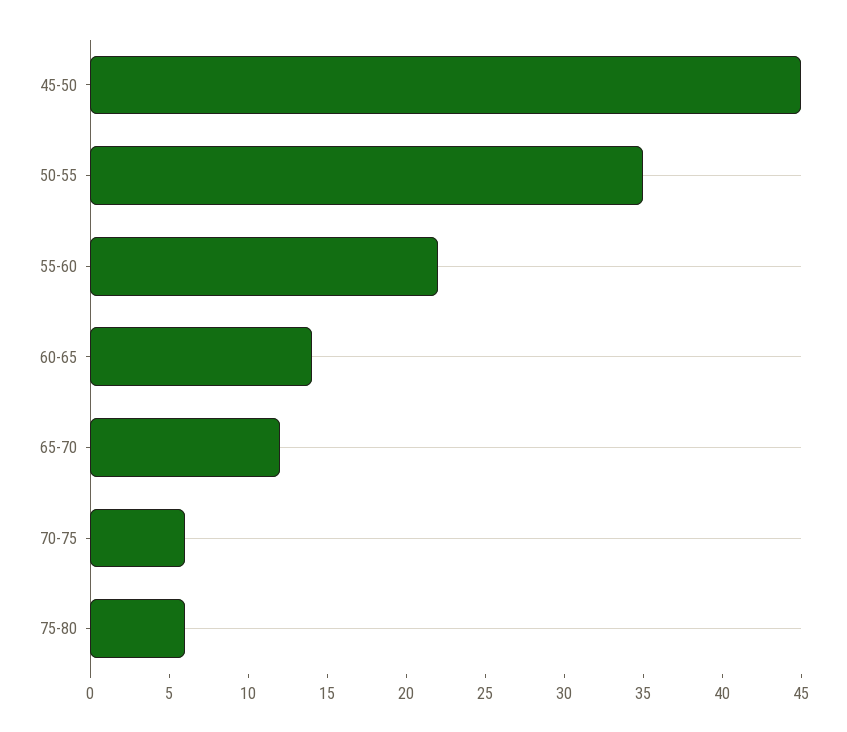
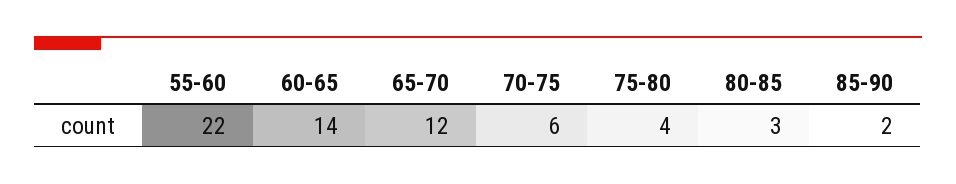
45-50: 45 -> none
50-55: 35 -> none
75-80: 6 -> 4
80-85: none -> 3
85-90: none -> 2

